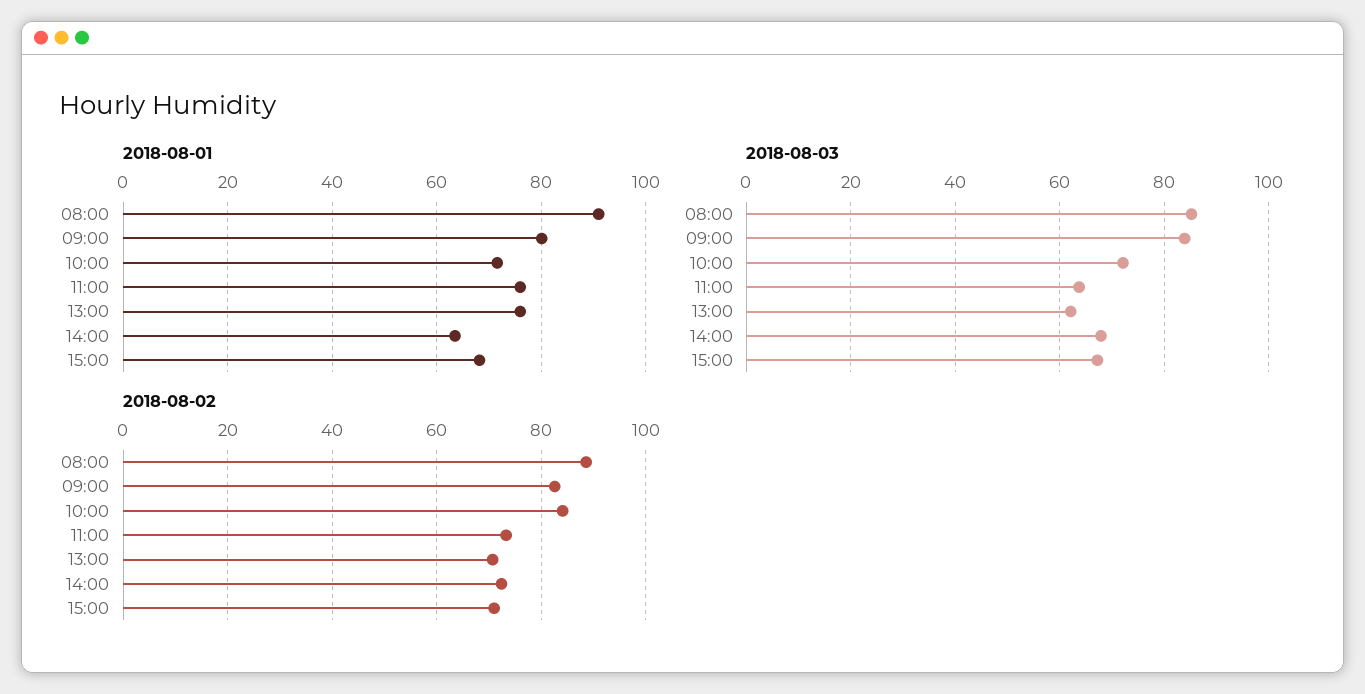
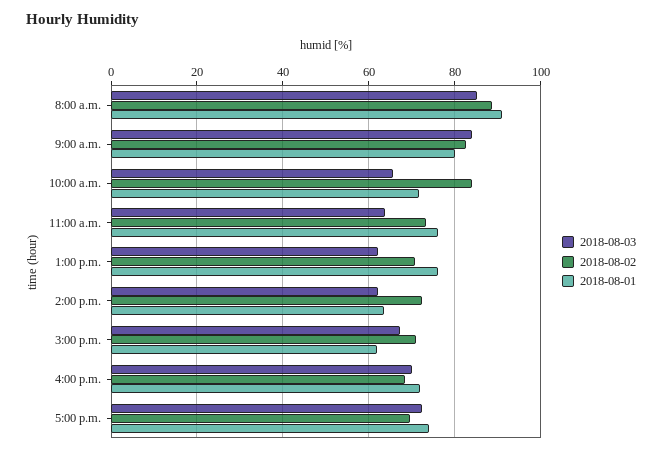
2018-08-01, 15:00: 68 -> 62
2018-08-03, 10:00: 72 -> 66
2018-08-03, 14:00: 68 -> 62
2018-08-03, 4:00 p.m.: none -> 70
2018-08-02, 4:00 p.m.: none -> 68
2018-08-01, 4:00 p.m.: none -> 72
2018-08-03, 5:00 p.m.: none -> 72
2018-08-02, 5:00 p.m.: none -> 70
2018-08-01, 5:00 p.m.: none -> 74

